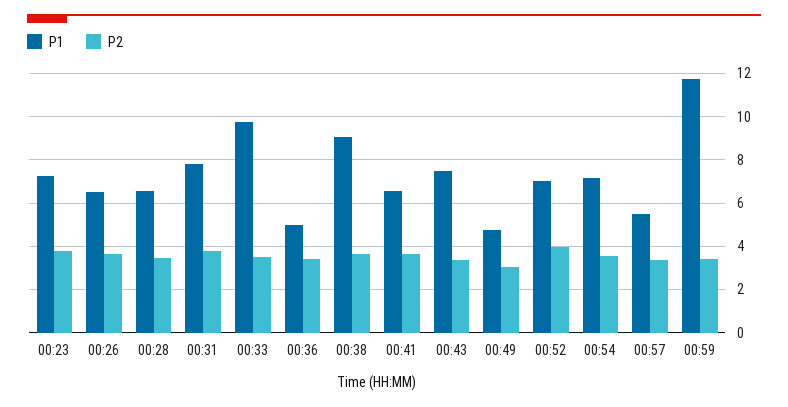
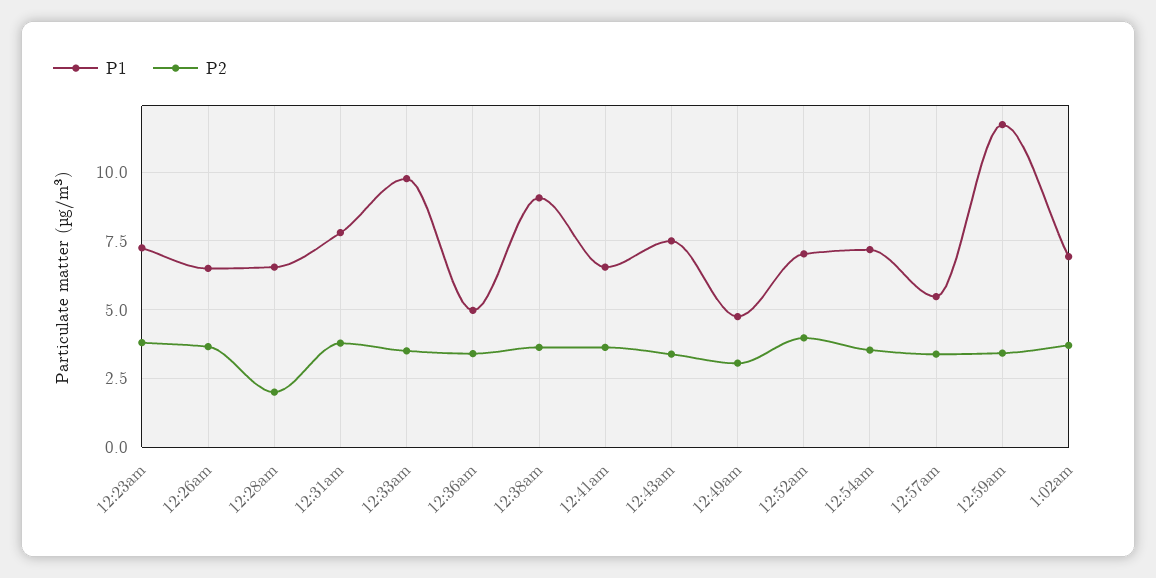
P2, 00:28: 3.5 -> 2
P1, 1:02am: none -> 7
P2, 1:02am: none -> 3.75

